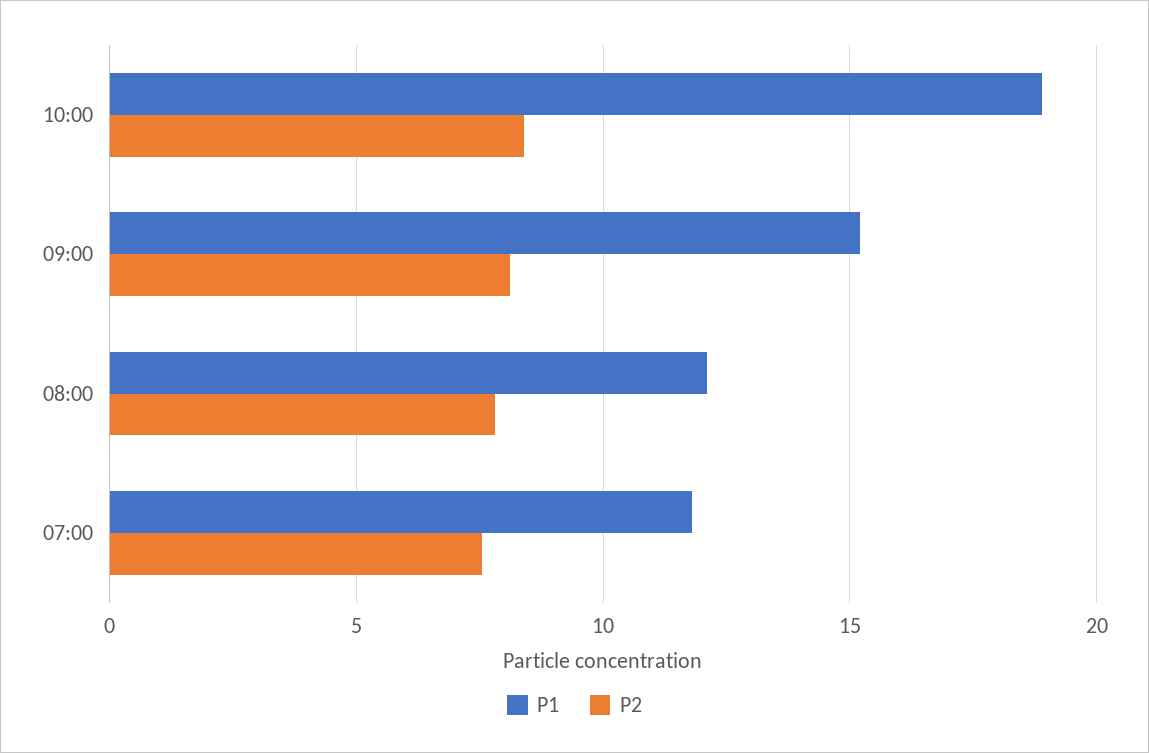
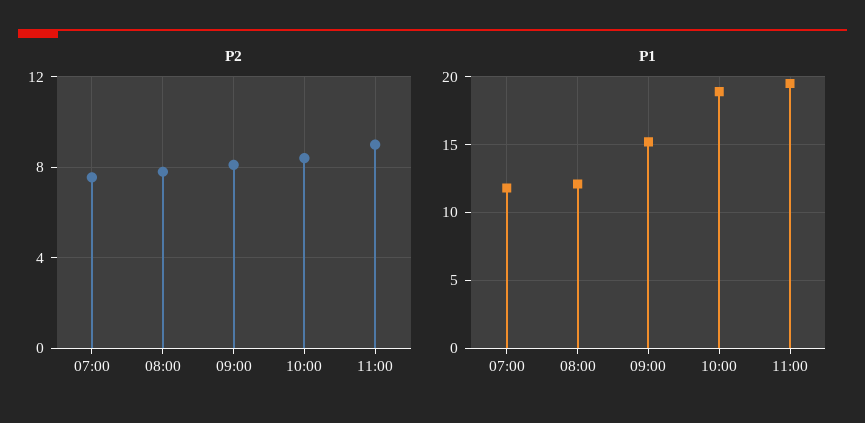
P2, 11:00: none -> 9
P1, 11:00: none -> 19.5

